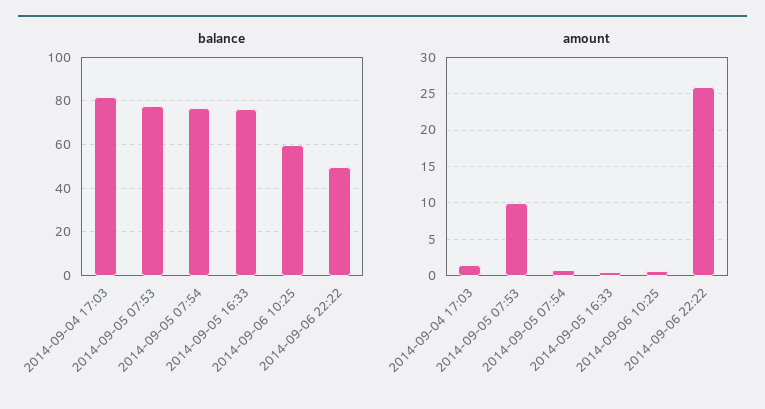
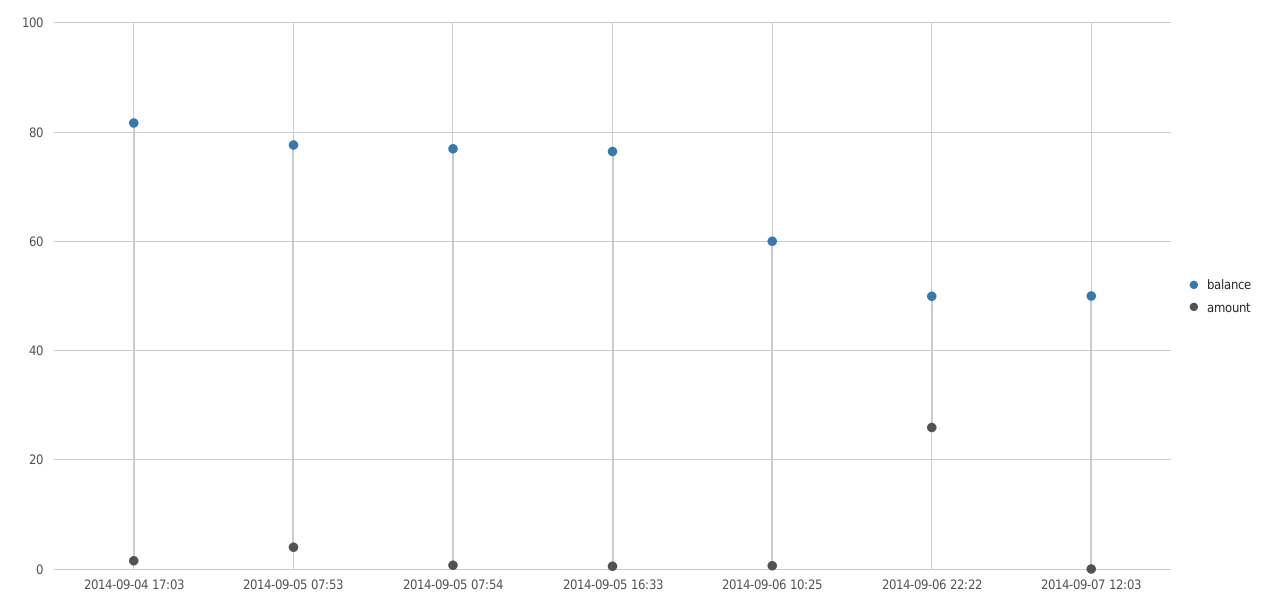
amount, 2014-09-05 07:53: 10 -> 4
balance, 2014-09-07 12:03: none -> 50
amount, 2014-09-07 12:03: none -> 0

